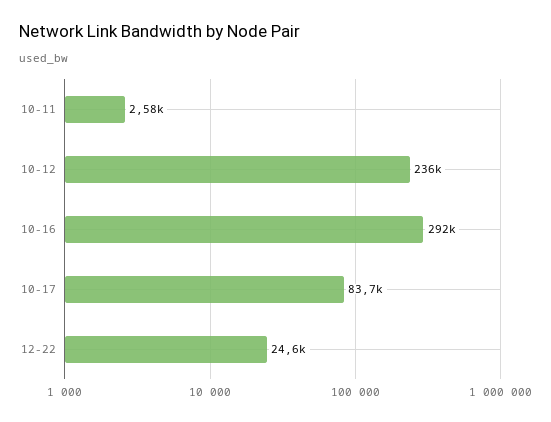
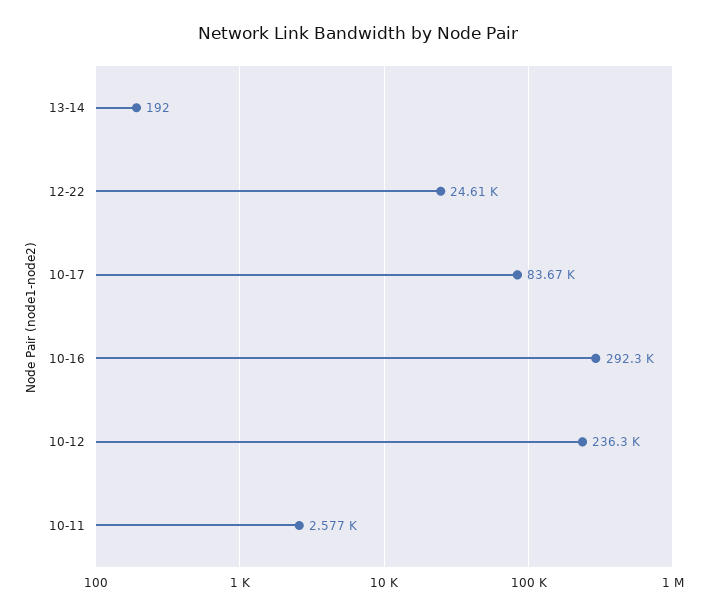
13-14: none -> 192

